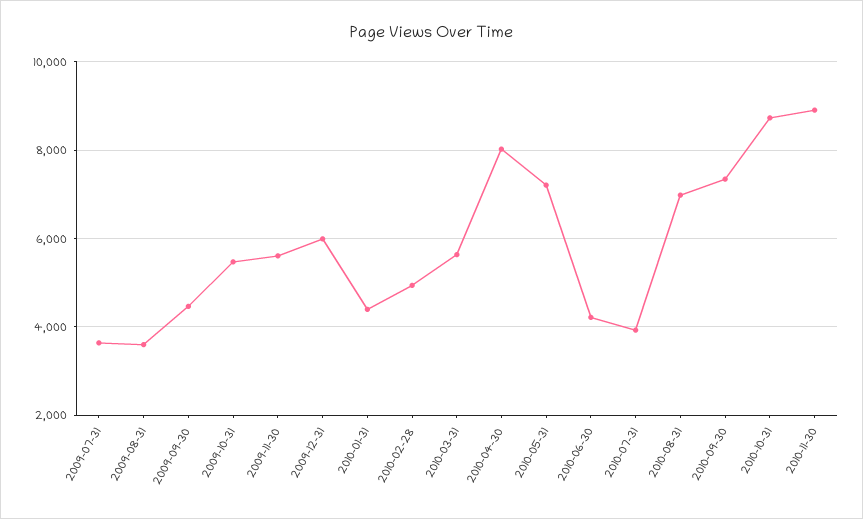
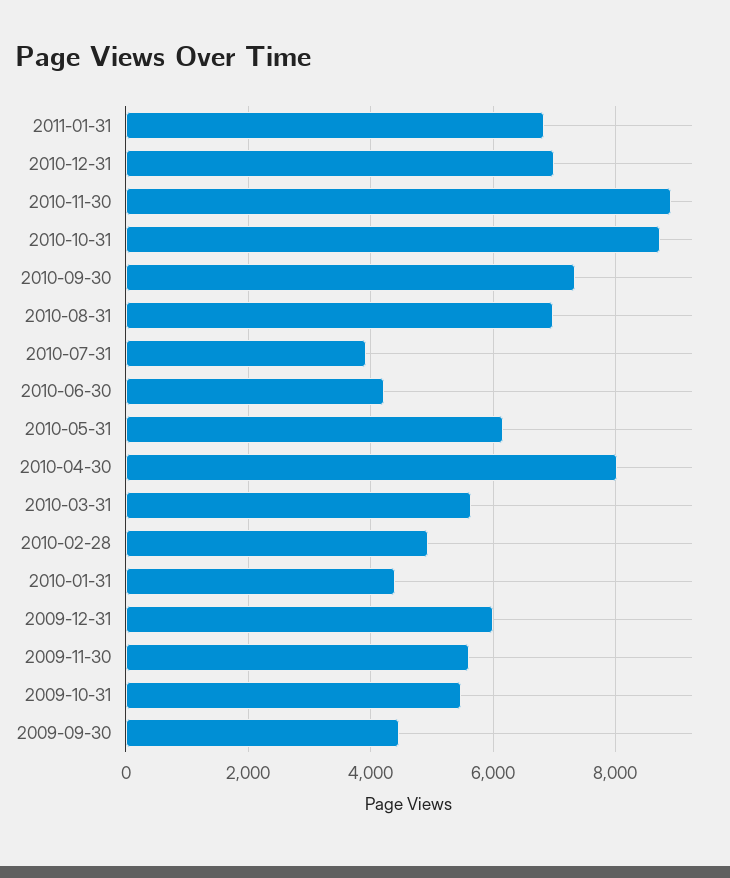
2009-07-31: 3600 -> none
2009-08-31: 3600 -> none
2010-05-31: 7200 -> 6200
2011-01-31: none -> 6800
2010-12-31: none -> 7000

